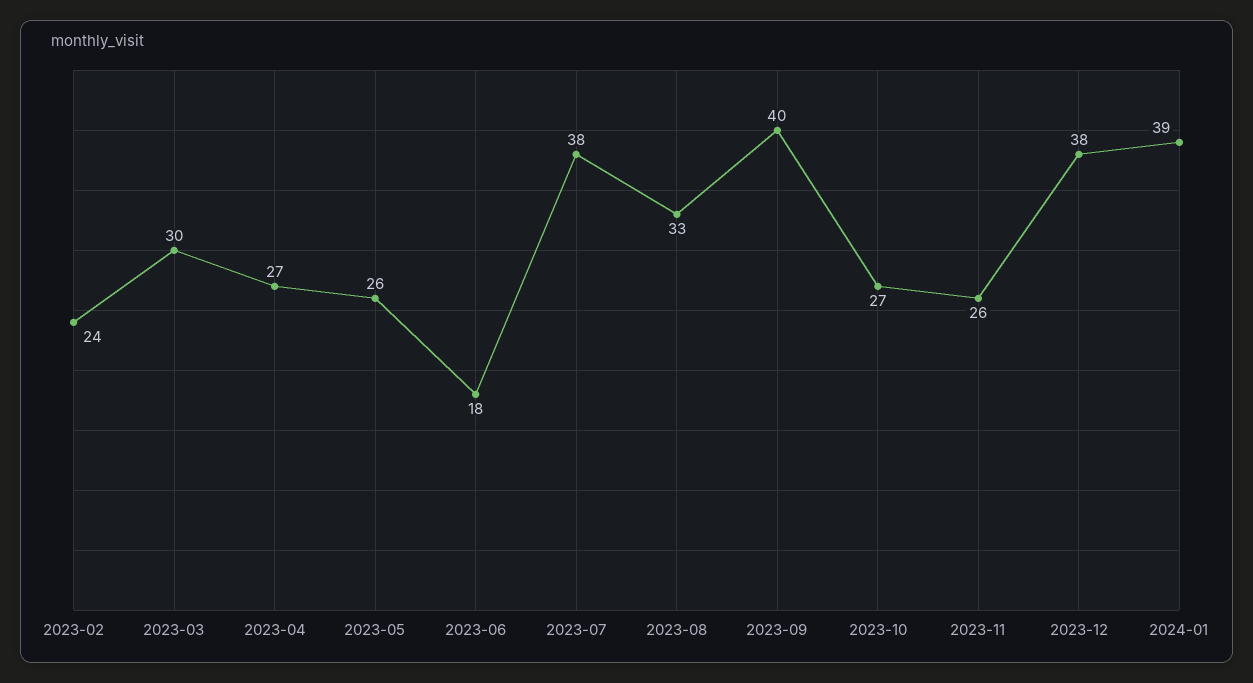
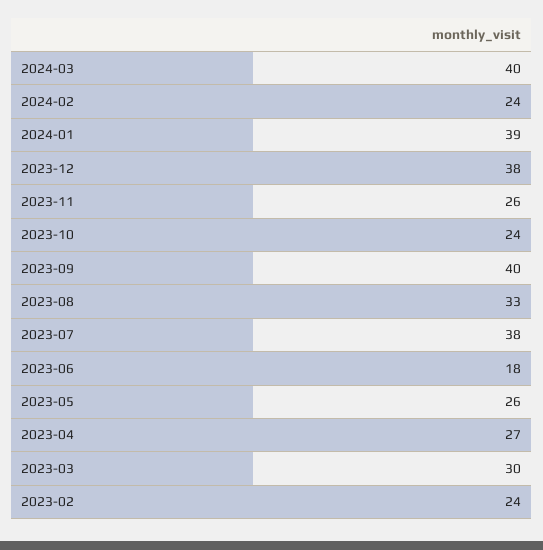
2023-10: 27 -> 24
2024-03: none -> 40
2024-02: none -> 24

